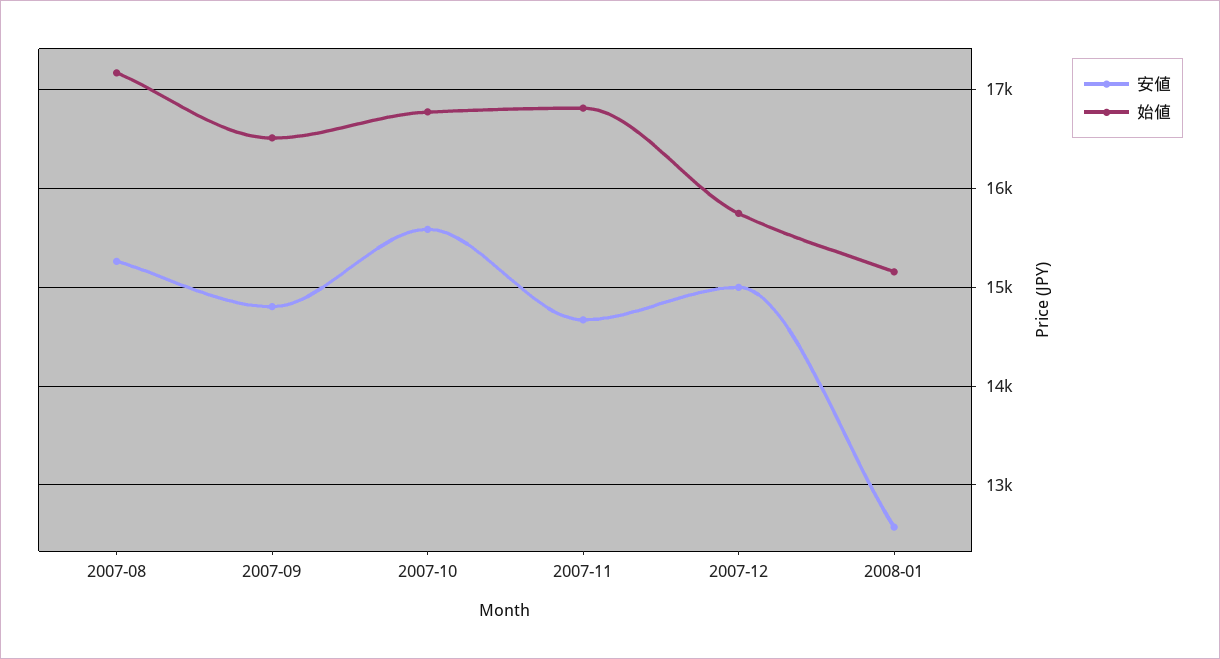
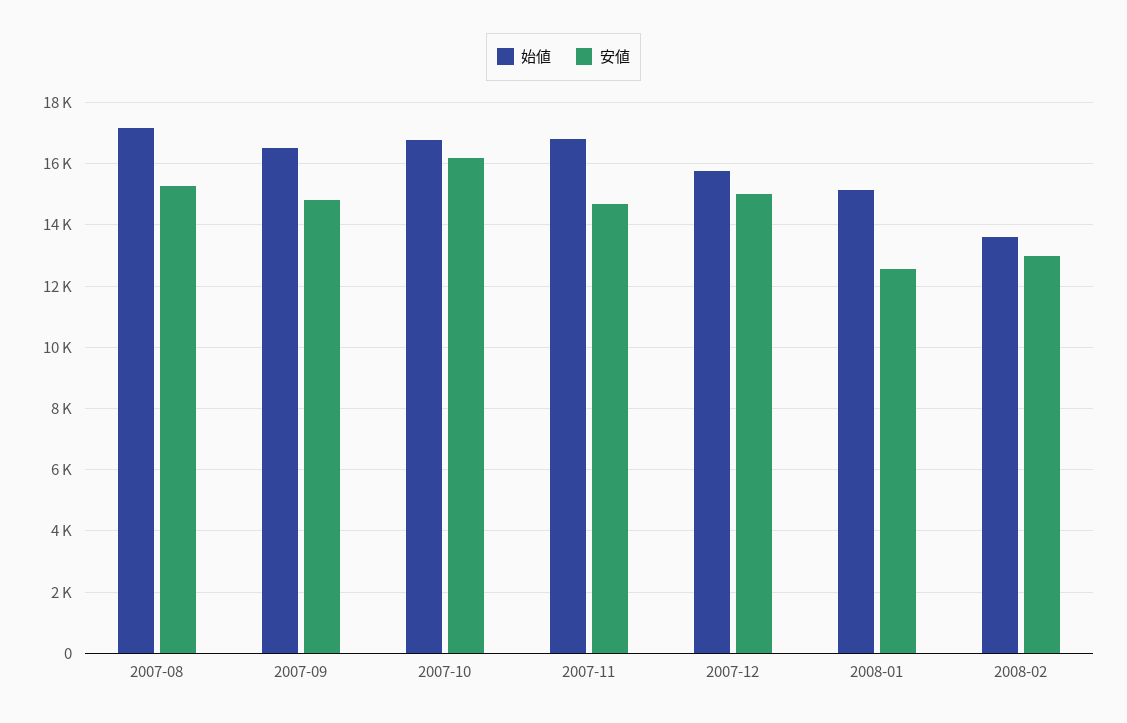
安値, 2007-10: 15600 -> 16200
始値, 2008-02: none -> 13600
安値, 2008-02: none -> 13000

